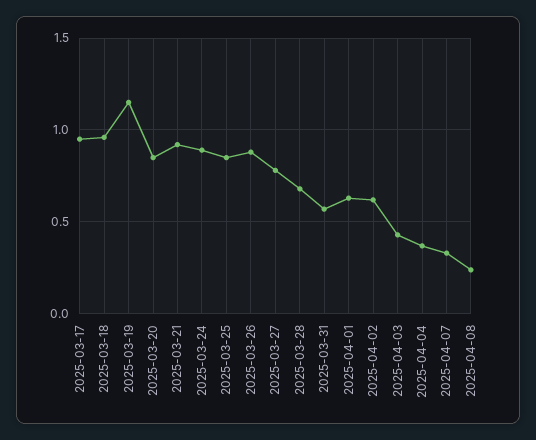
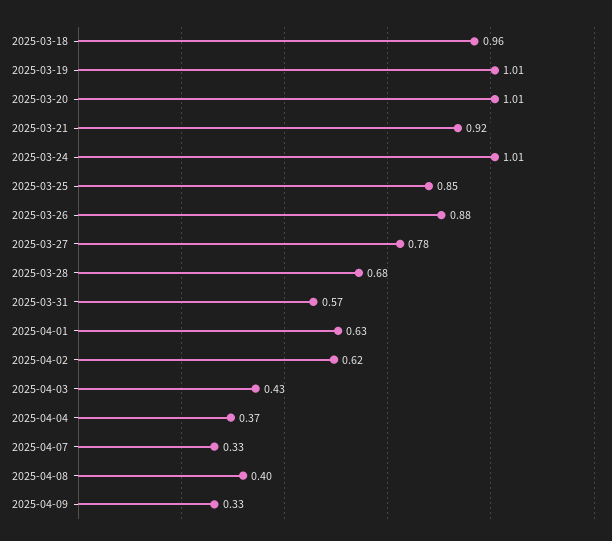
2025-03-17: 0.95 -> none
2025-03-19: 1.15 -> 1.01
2025-03-20: 0.85 -> 1.01
2025-03-24: 0.9 -> 1.01
2025-04-08: 0.25 -> 0.4
2025-04-09: none -> 0.33

